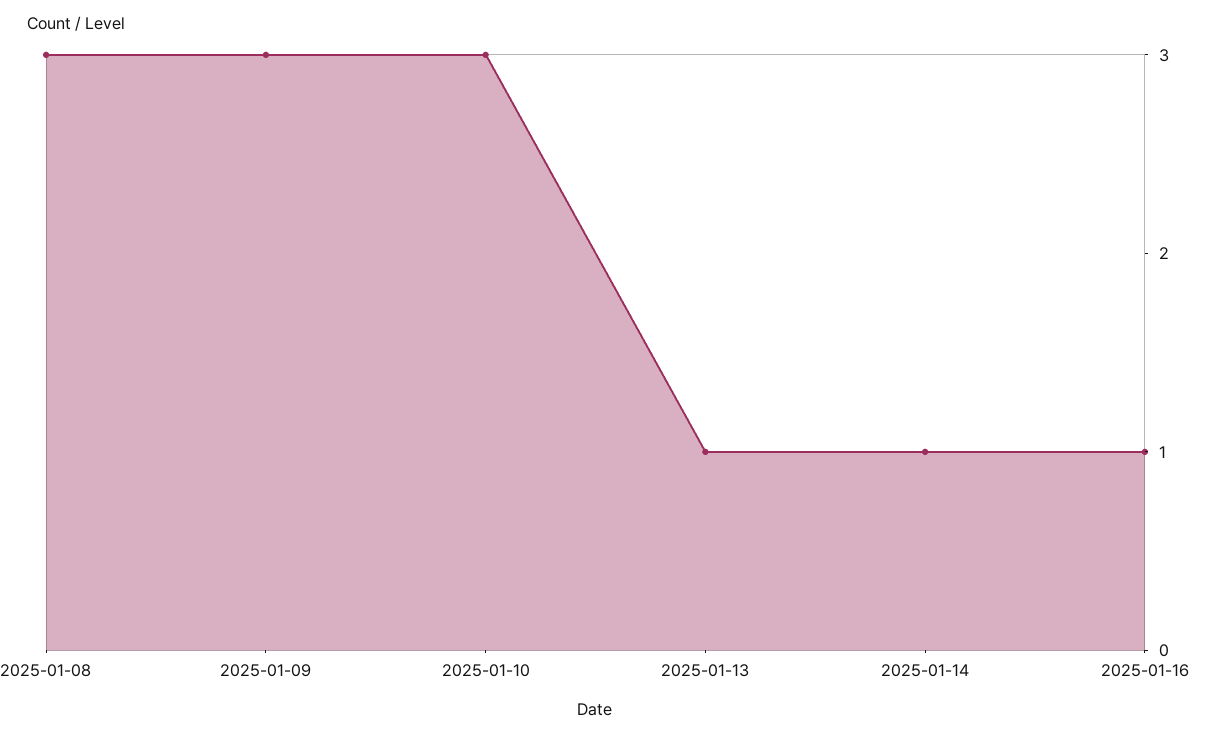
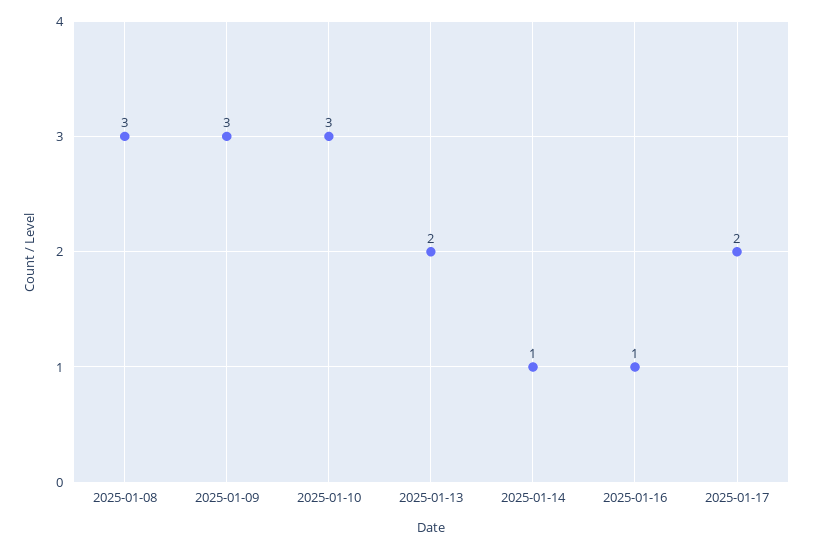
2025-01-13: 1 -> 2
2025-01-17: none -> 2

